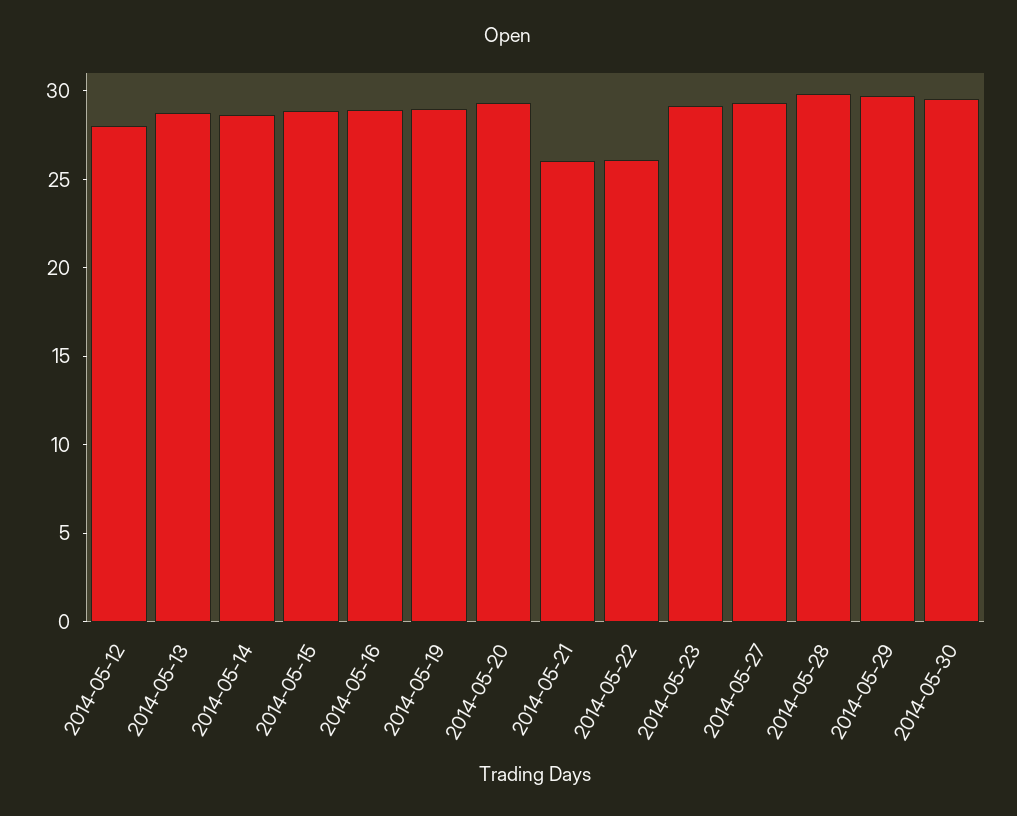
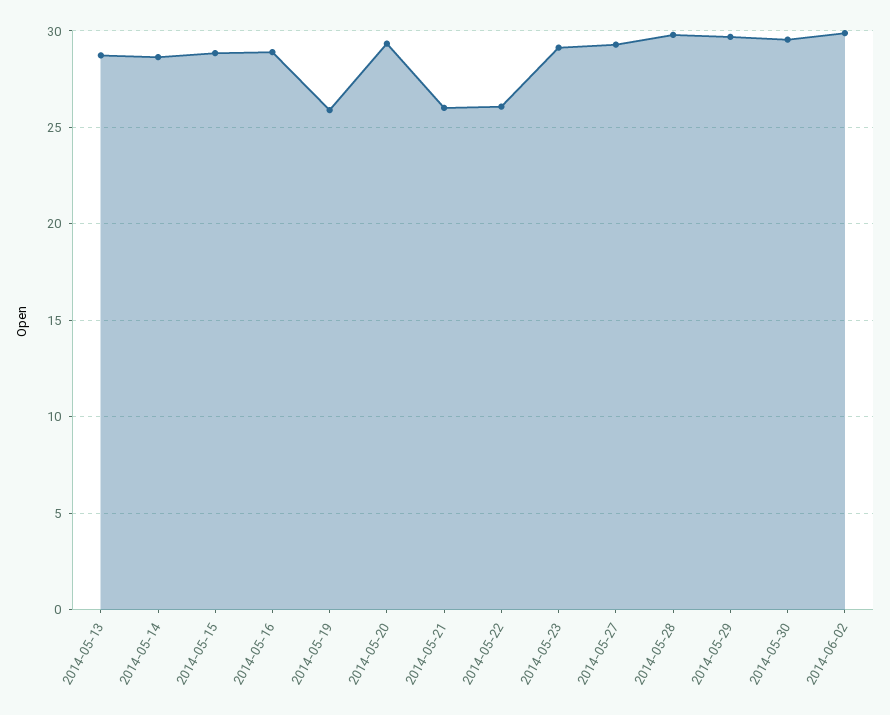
2014-05-12: 28 -> none
2014-05-19: 29 -> 26
2014-06-02: none -> 30

